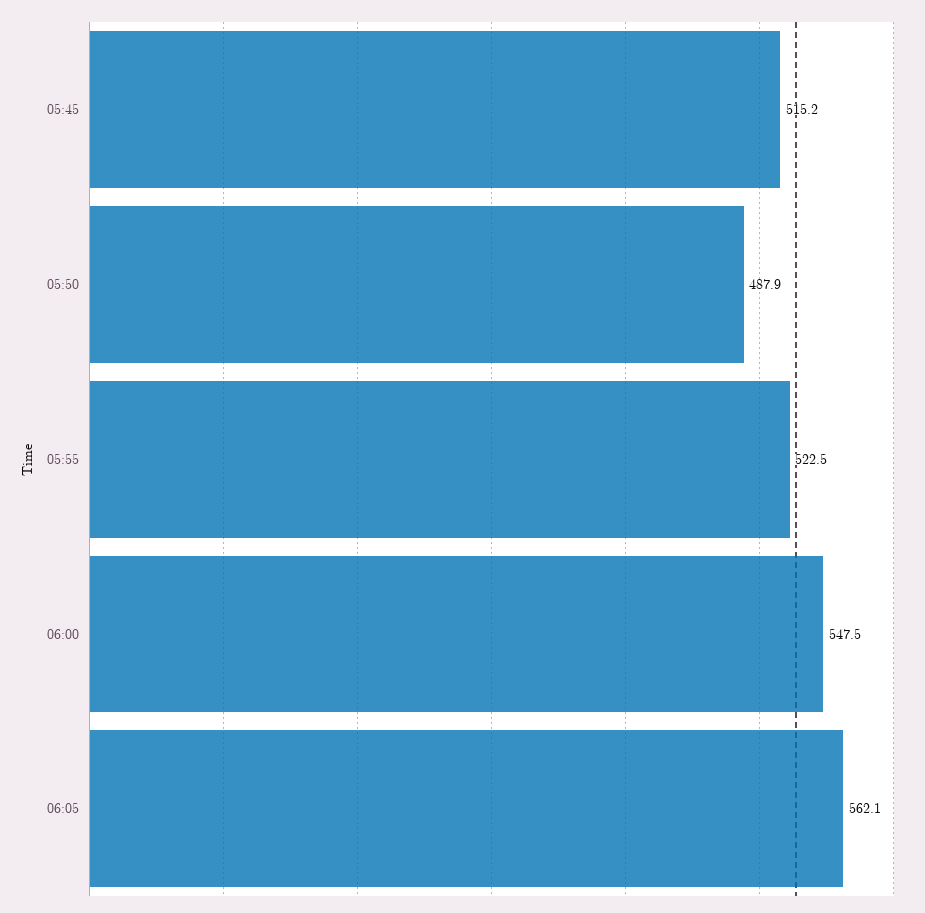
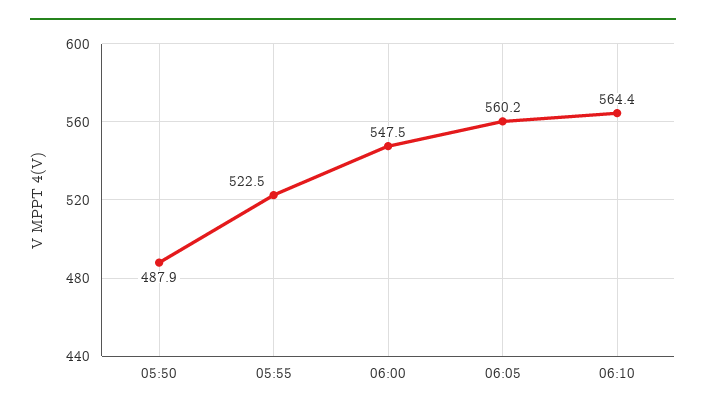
05:45: 515.2 -> none
06:05: 562.1 -> 560.2
06:10: none -> 564.4

